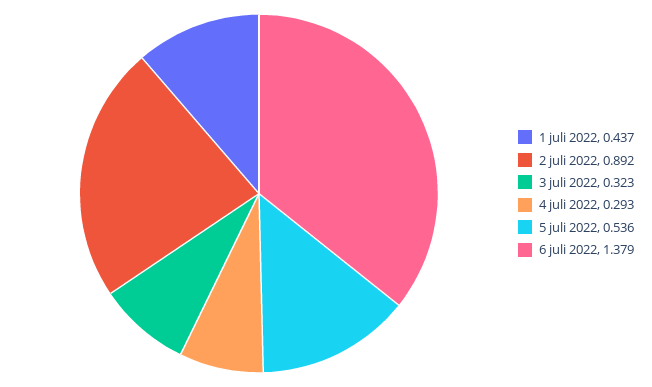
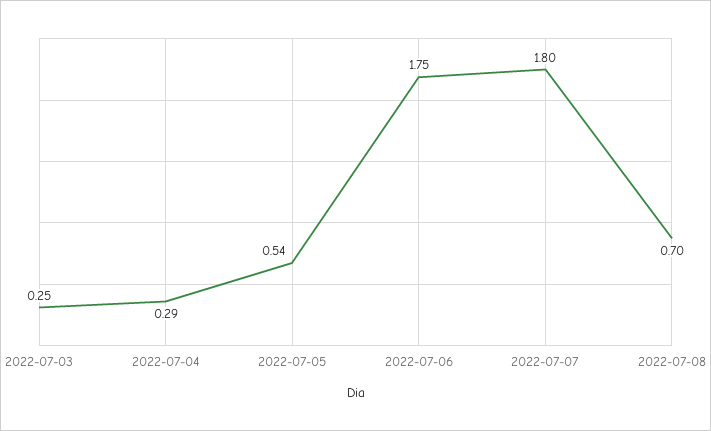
1 juli 2022: 0.437 -> none
2 juli 2022: 0.892 -> none
3 juli 2022: 0.323 -> 0.25
6 juli 2022: 1.379 -> 1.75
2022-07-07: none -> 1.8
2022-07-08: none -> 0.7

